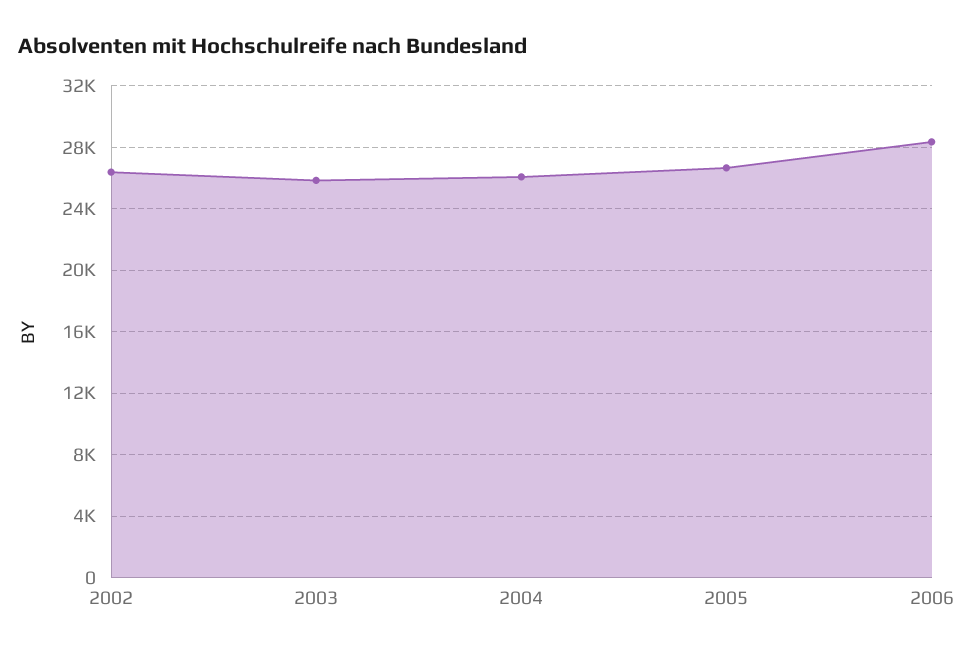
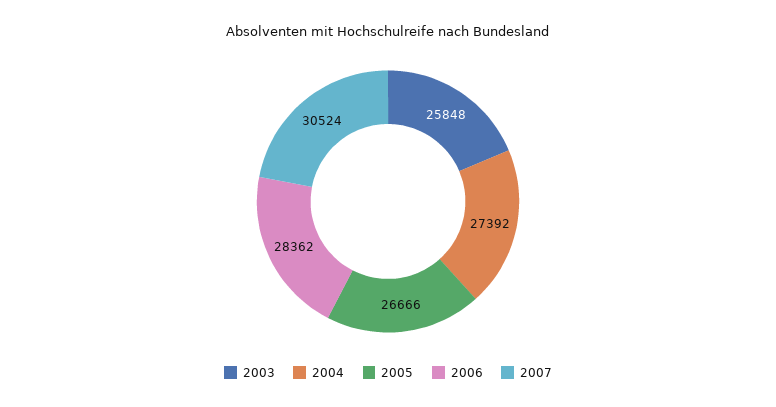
2002: 26500 -> none
2004: 26000 -> 27392
2007: none -> 30524

